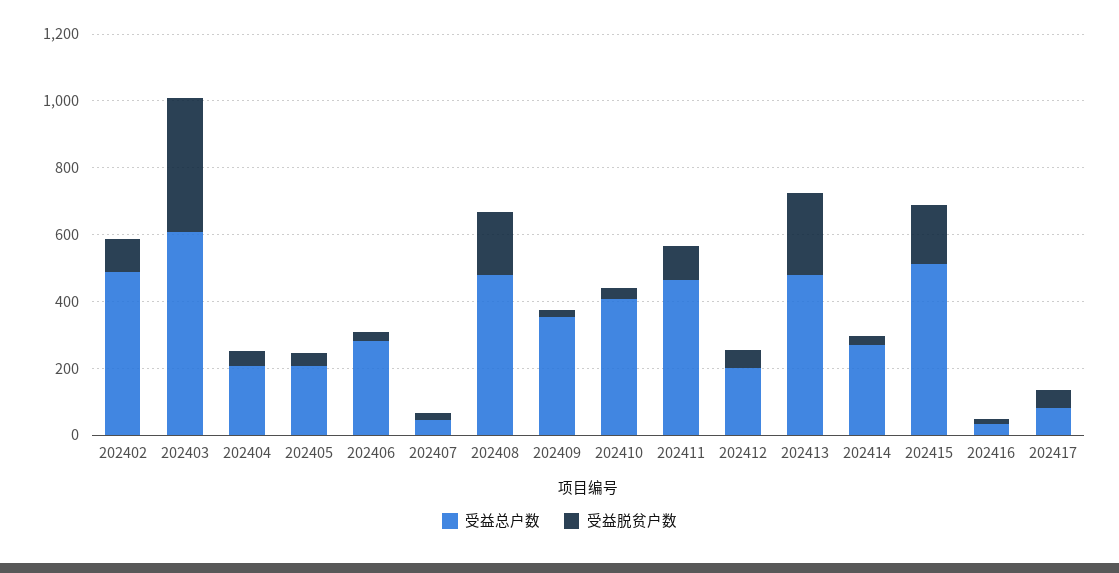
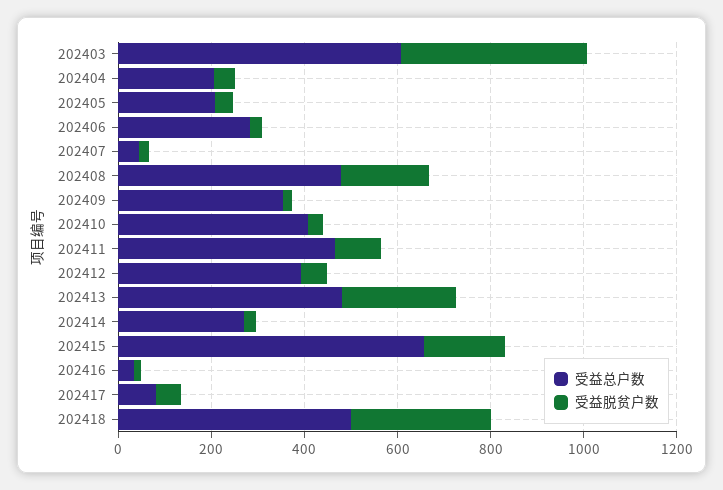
受益总户数, 202402: 500 -> none
受益脱贫户数, 202402: 100 -> none
受益总户数, 202412: 200 -> 400
受益总户数, 202415: 500 -> 650
受益总户数, 202418: none -> 500
受益脱贫户数, 202418: none -> 300

